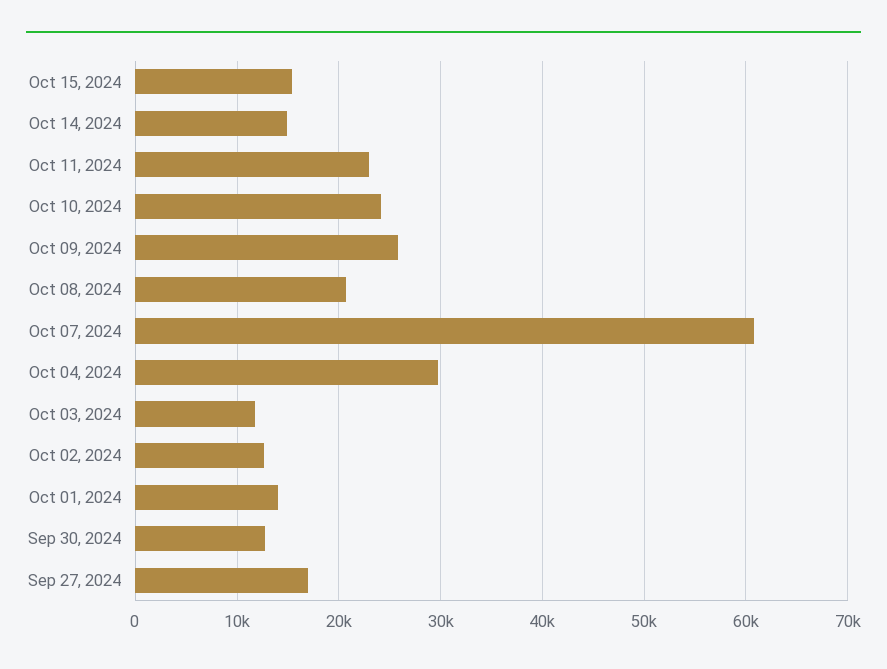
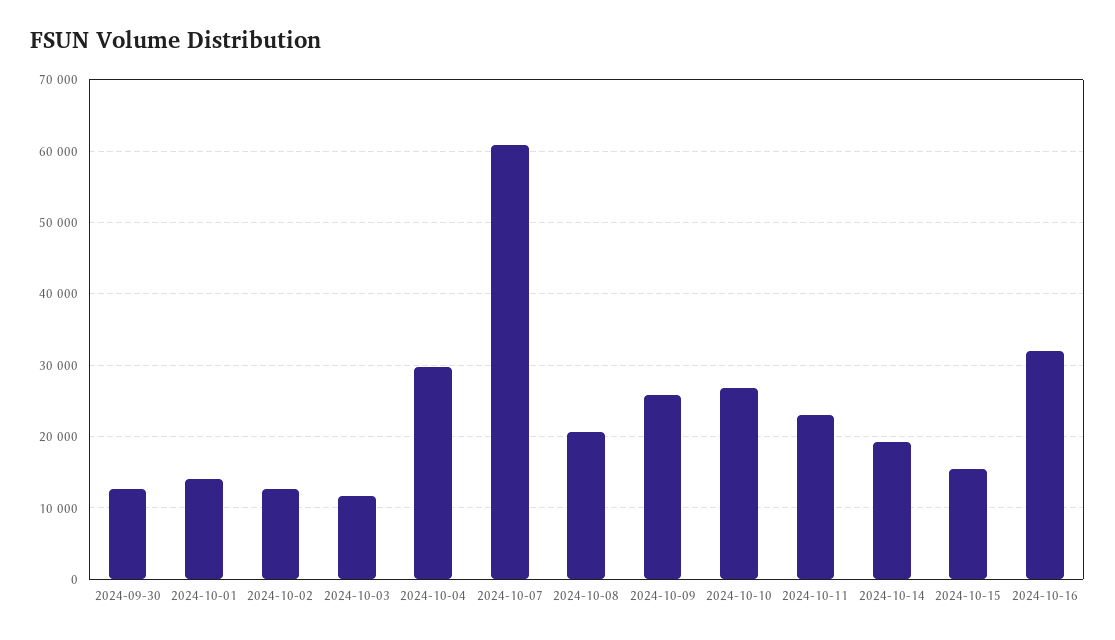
Oct 14, 2024: 15000 -> 19000
Oct 10, 2024: 24000 -> 27000
Sep 27, 2024: 17000 -> none
2024-10-16: none -> 32000

